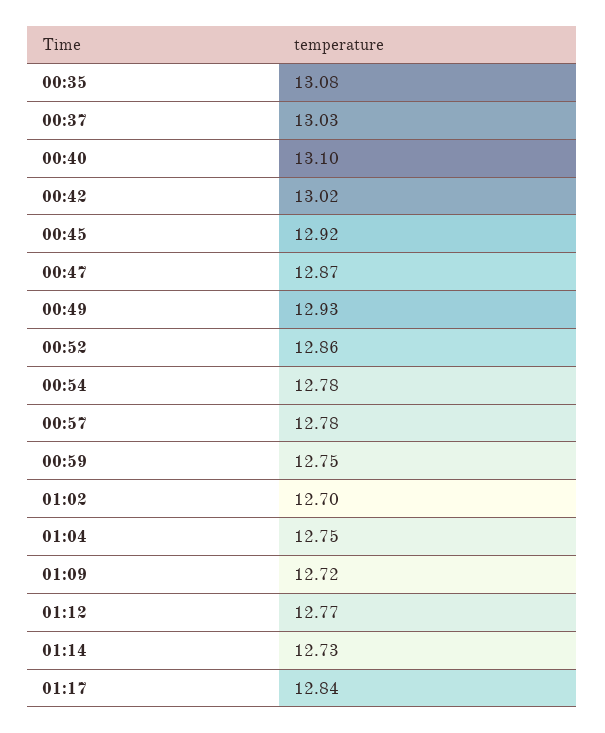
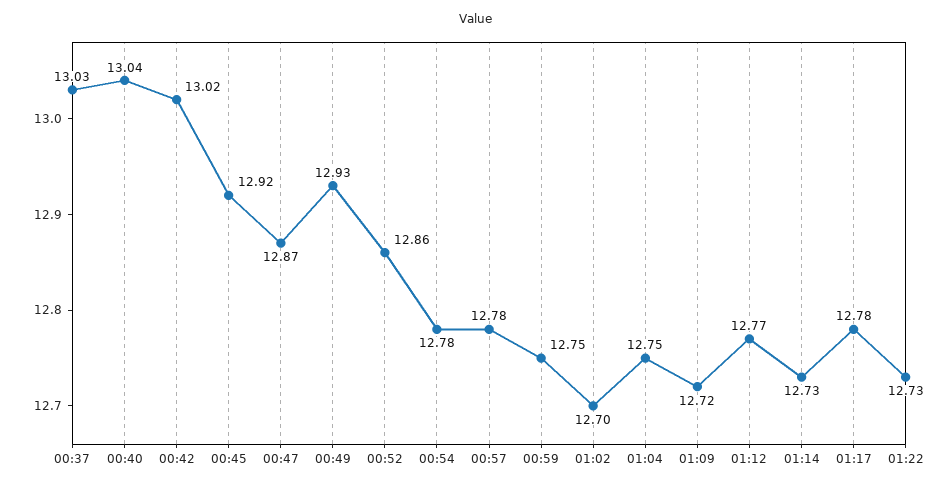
00:35: 13.08 -> none
00:40: 13.1 -> 13.04
01:17: 12.84 -> 12.78
01:22: none -> 12.73

